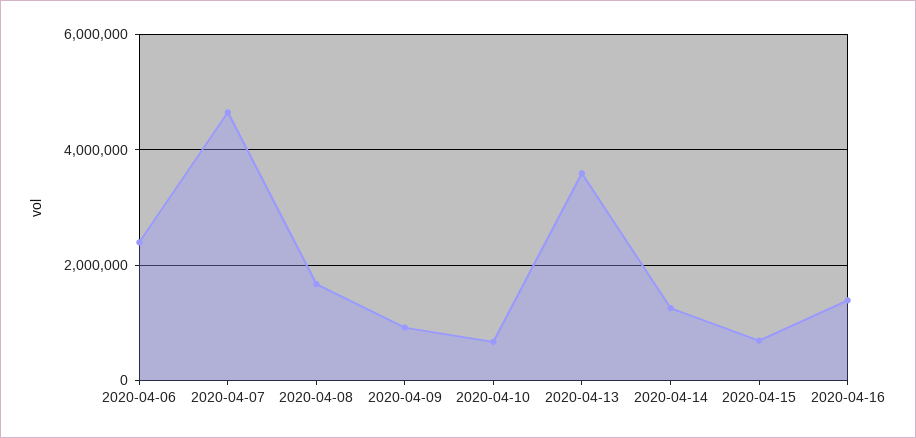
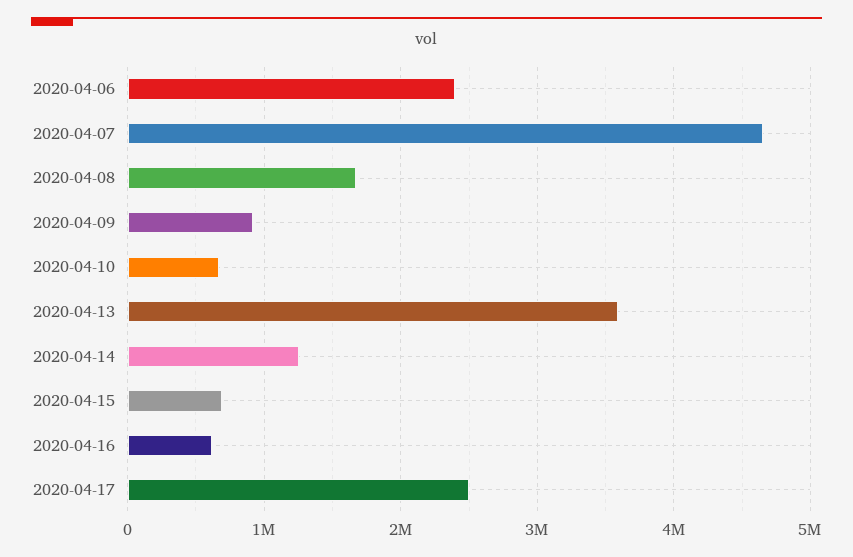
2020-04-16: 1400000 -> 600000
2020-04-17: none -> 2500000

